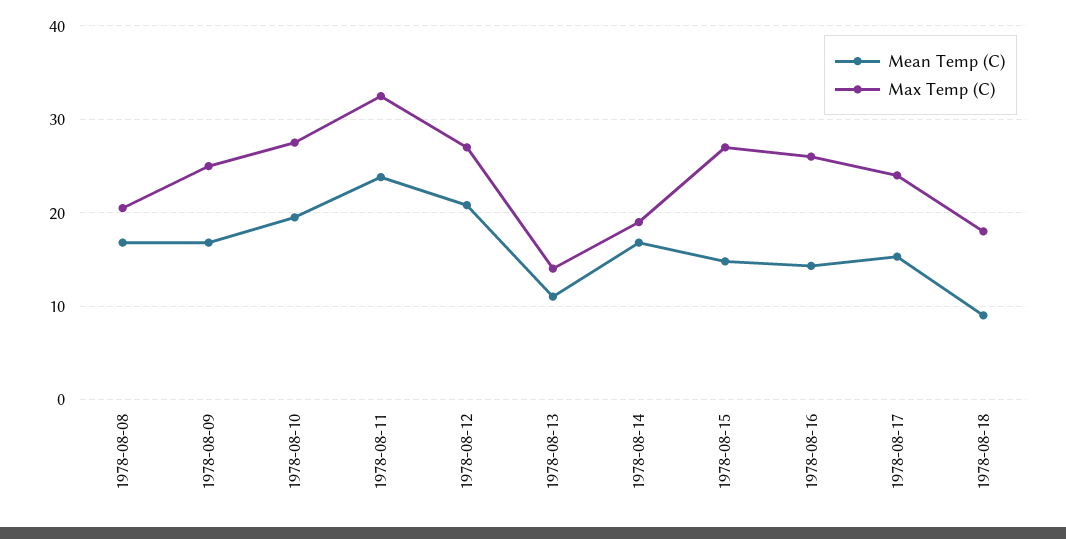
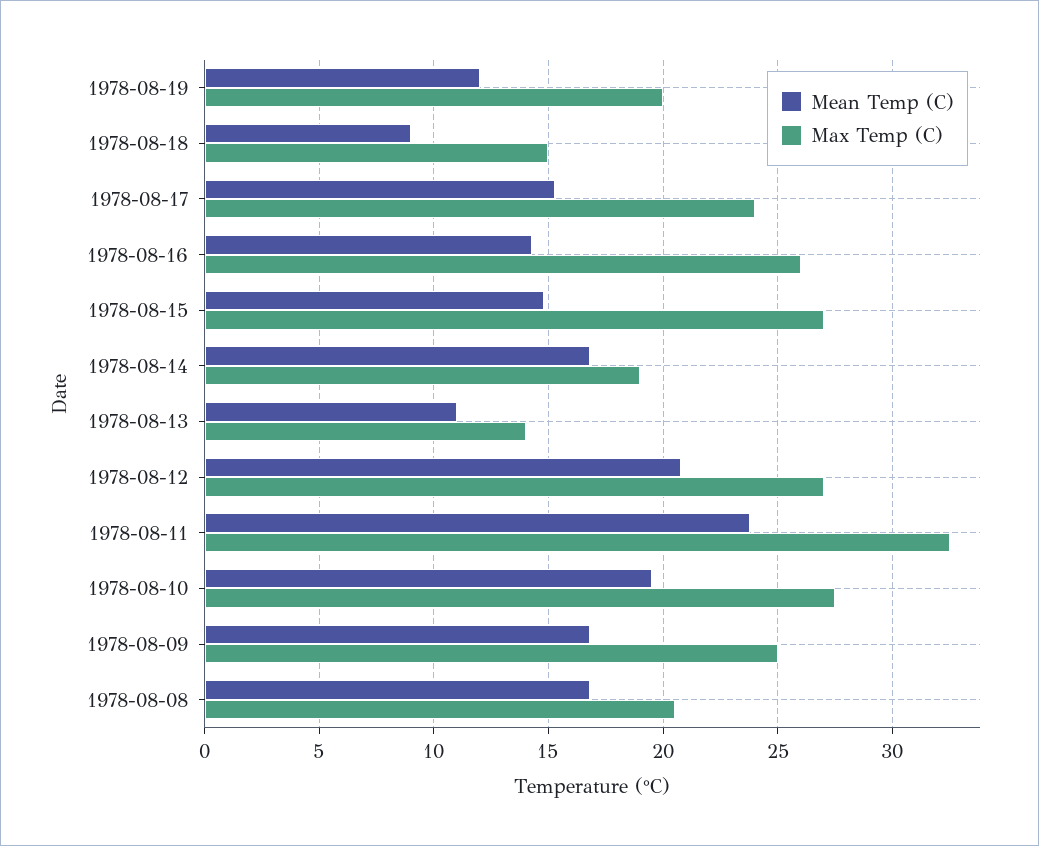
Max Temp (C), 1978-08-18: 18 -> 15
Mean Temp (C), 1978-08-19: none -> 12
Max Temp (C), 1978-08-19: none -> 20

